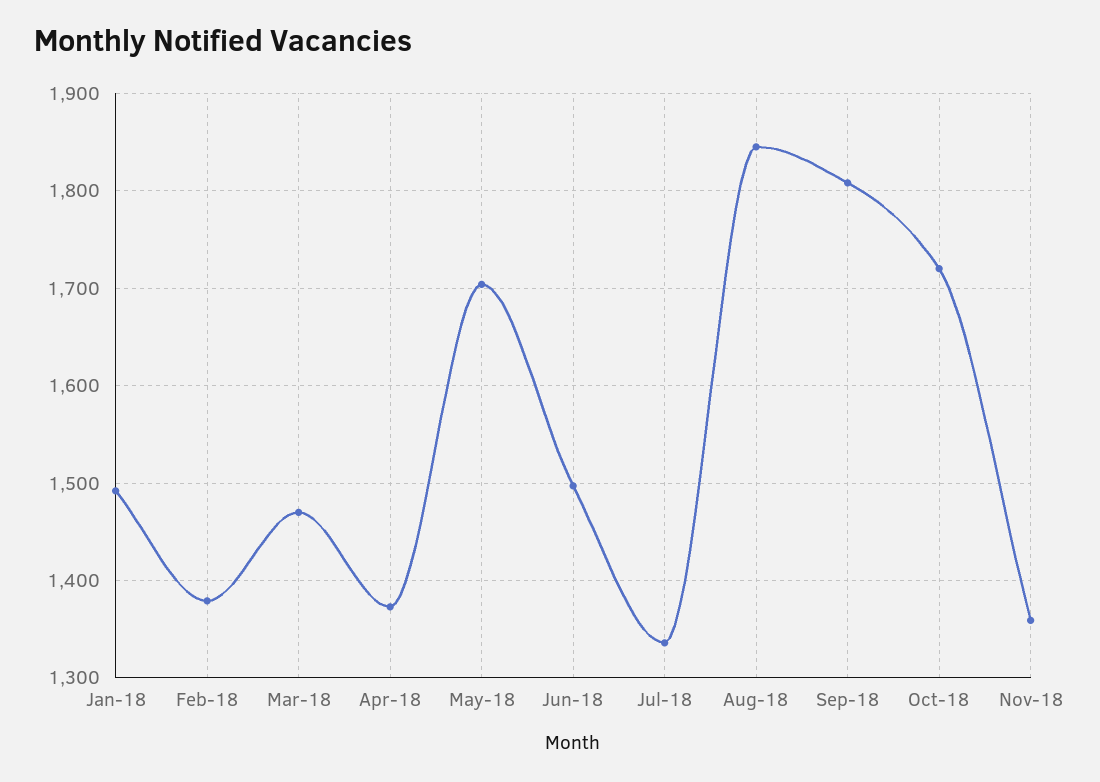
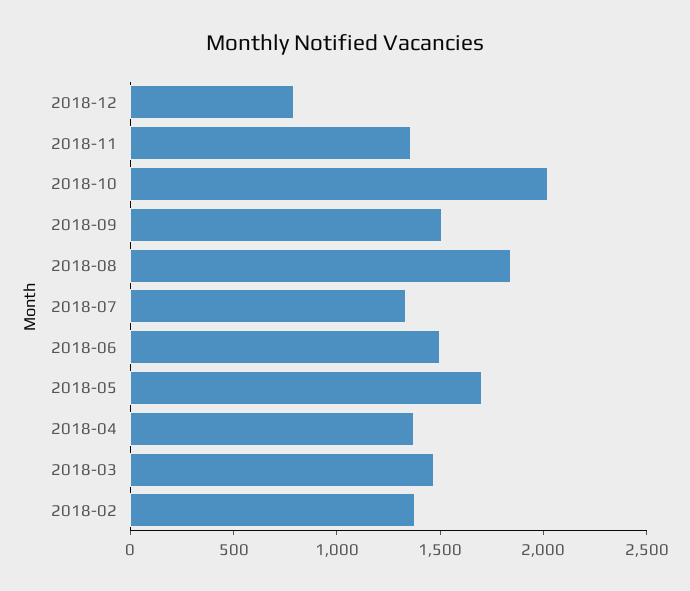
Jan-18: 1490 -> none
Sep-18: 1810 -> 1500
Oct-18: 1720 -> 2000
2018-12: none -> 800

